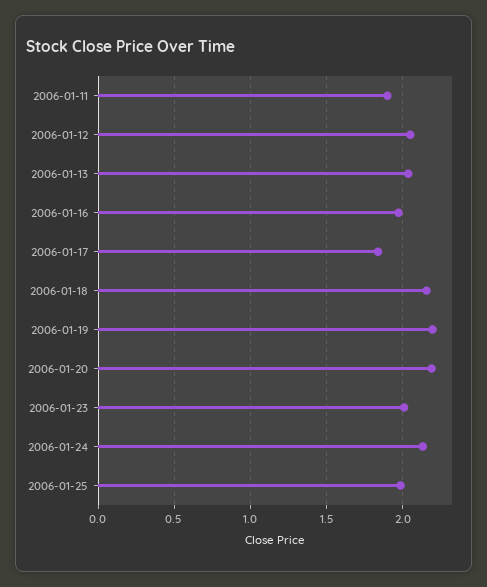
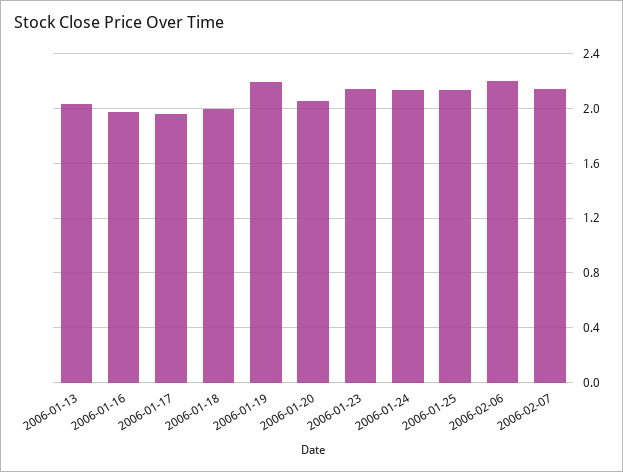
2006-01-11: 1.9 -> none
2006-01-12: 2.05 -> none
2006-01-17: 1.85 -> 1.95
2006-01-18: 2.15 -> 2
2006-01-20: 2.2 -> 2.05
2006-01-23: 2 -> 2.15
2006-01-25: 2 -> 2.15
2006-02-06: none -> 2.2
2006-02-07: none -> 2.15

